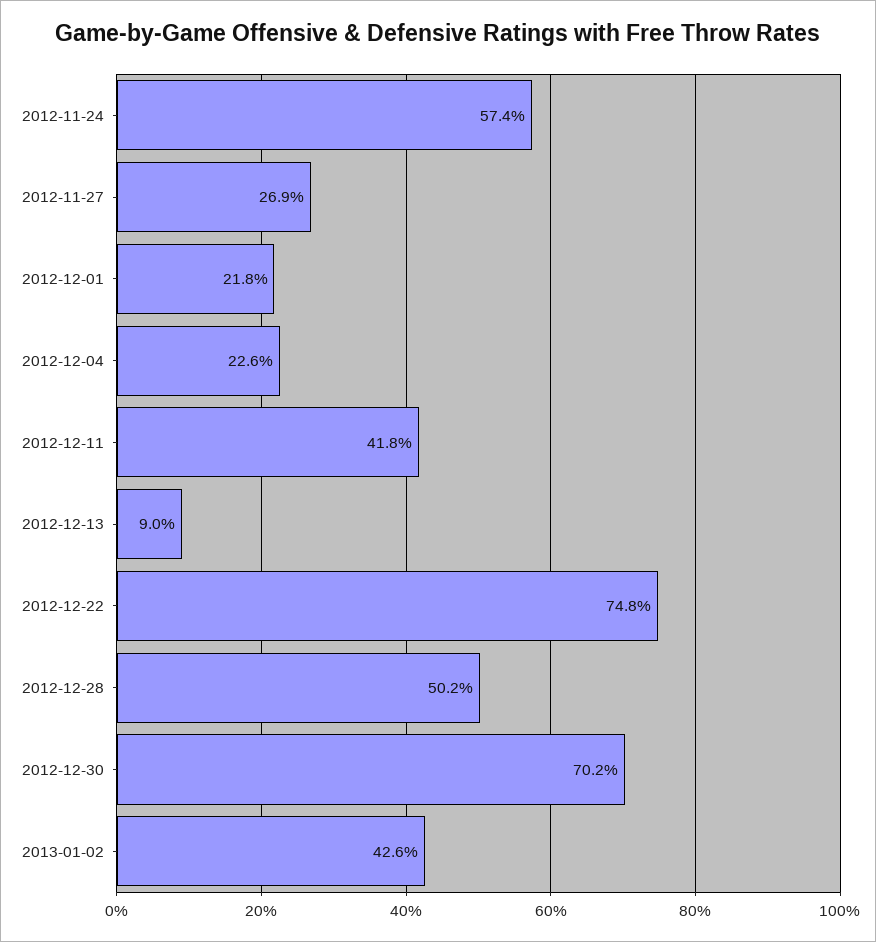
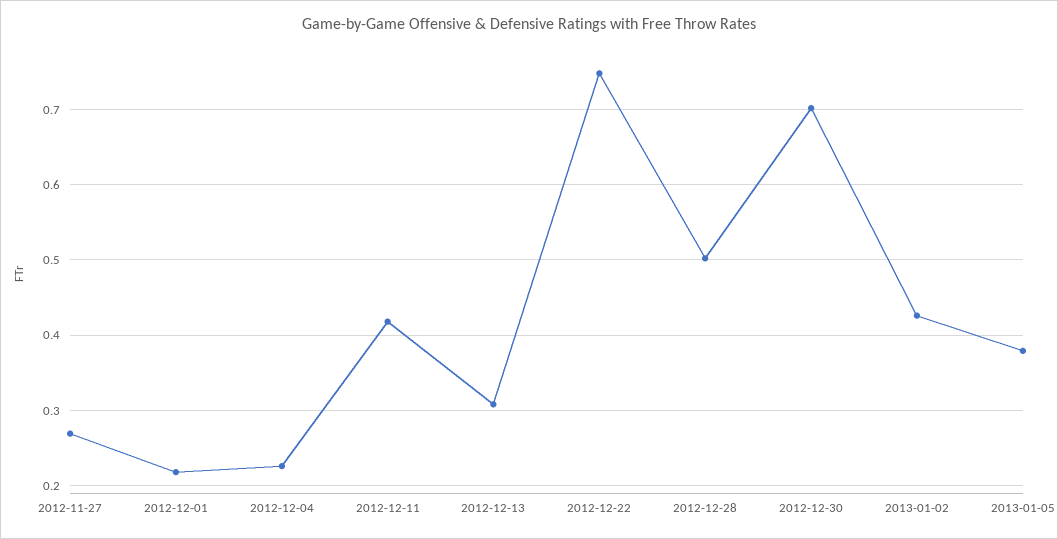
2012-11-24: 0.574 -> none
2012-12-13: 0.09 -> 0.31
2013-01-05: none -> 0.38

